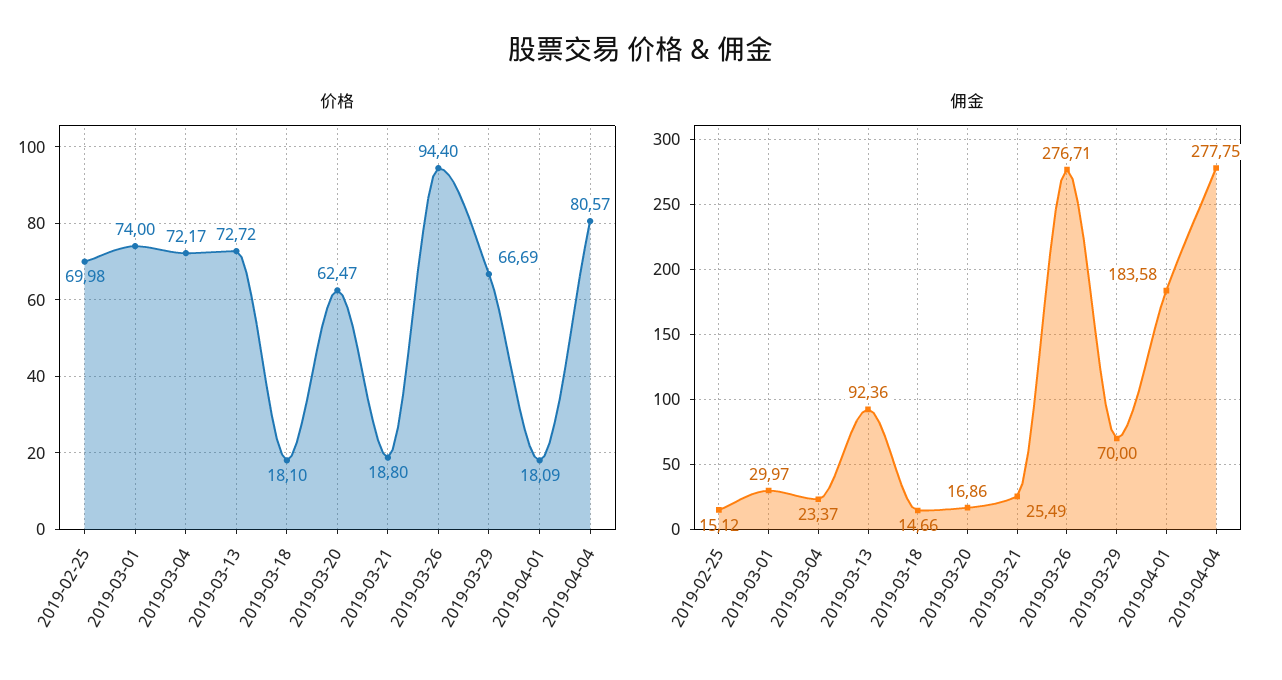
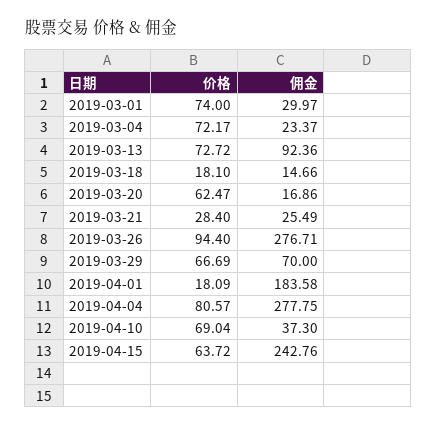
价格, 2019-02-25: 69.98 -> none
价格, 2019-03-21: 18.8 -> 28.4
佣金, 2019-02-25: 15.12 -> none
价格, 2019-04-10: none -> 69.04
佣金, 2019-04-10: none -> 37.3
价格, 2019-04-15: none -> 63.72
佣金, 2019-04-15: none -> 242.76

